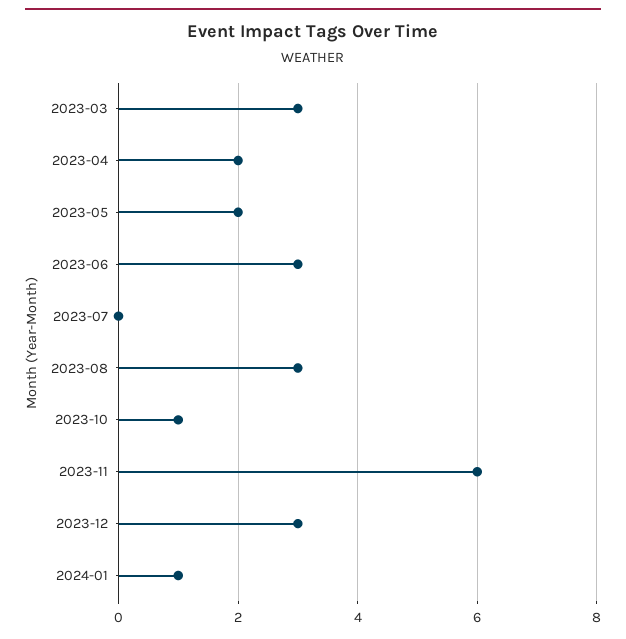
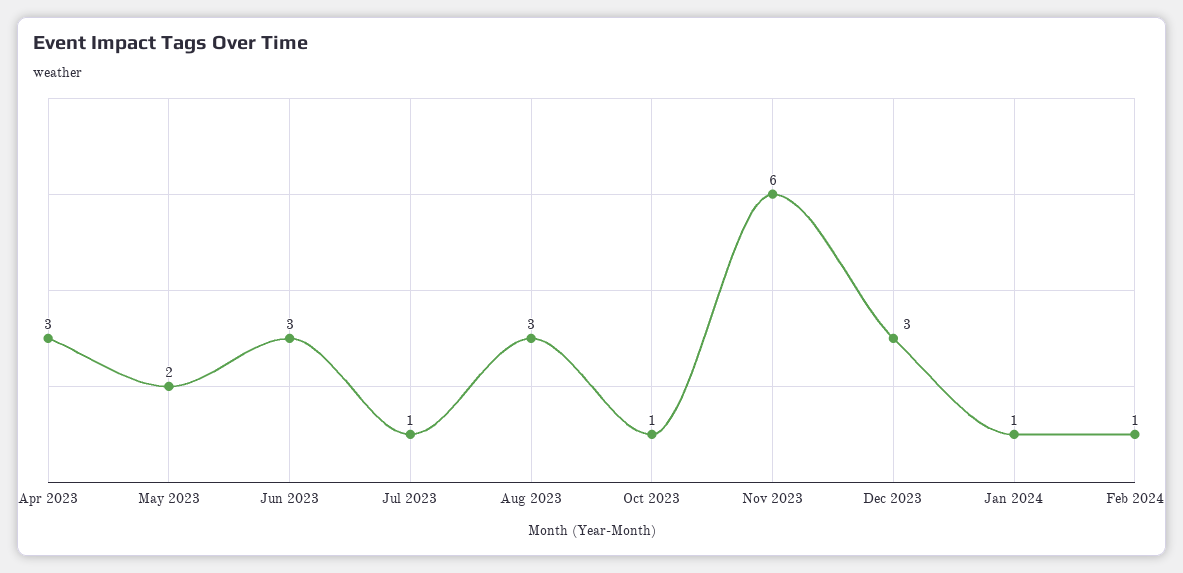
2023-03: 3 -> none
2023-04: 2 -> 3
2023-07: 0 -> 1
Feb 2024: none -> 1

